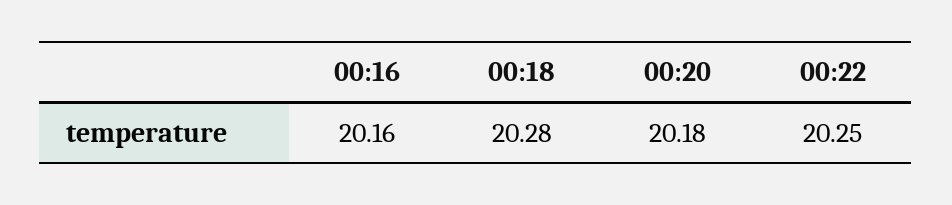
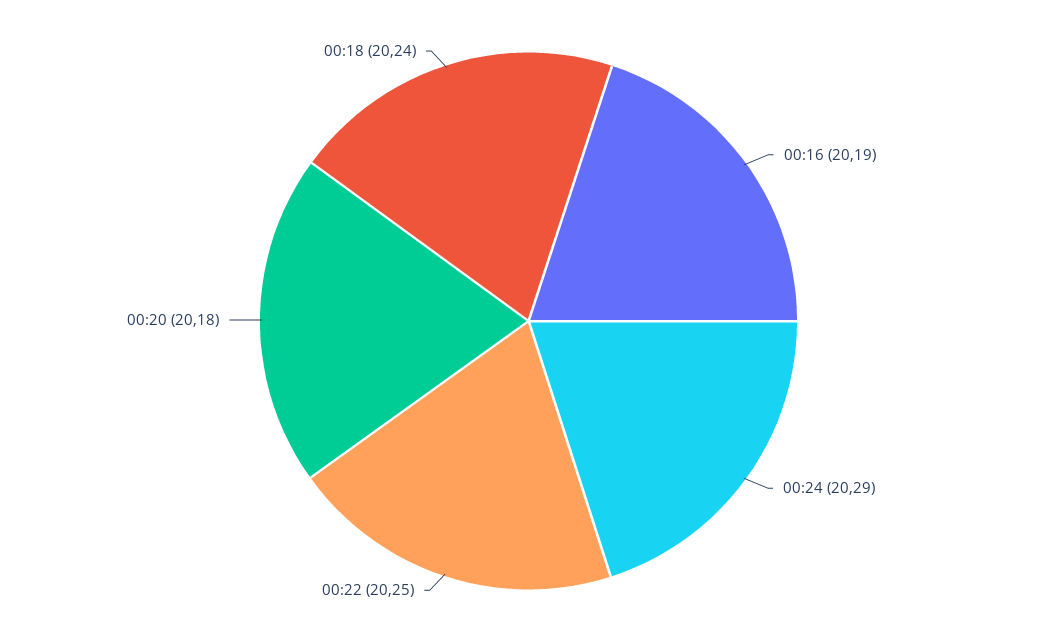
00:16: 20.16 -> 20.19
00:18: 20.28 -> 20.24
00:24: none -> 20.29

